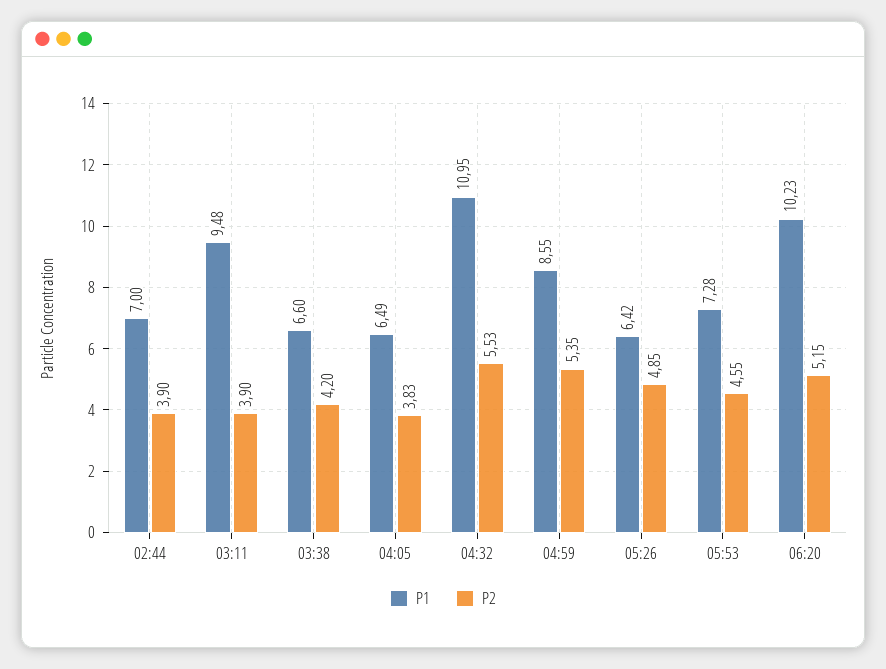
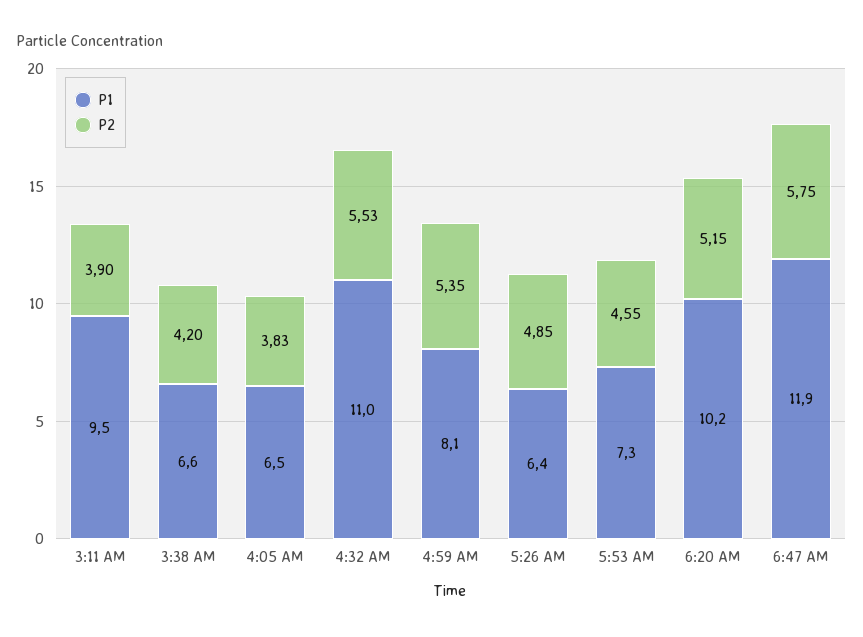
P1, 02:44: 7 -> none
P2, 02:44: 3.9 -> none
P1, 04:59: 8.55 -> 8.1
P1, 6:47 AM: none -> 11.9
P2, 6:47 AM: none -> 5.75

